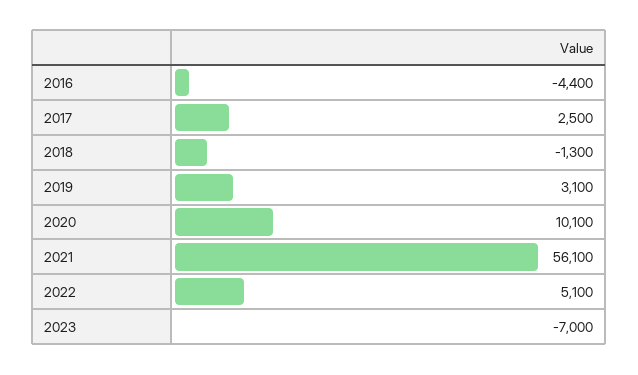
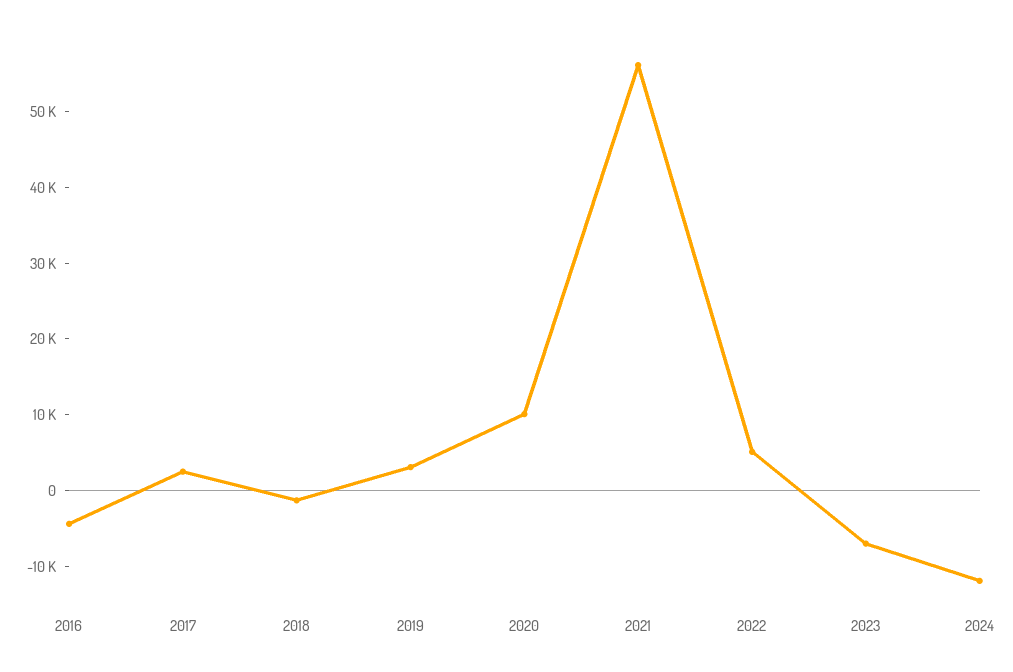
2024: none -> -12000

